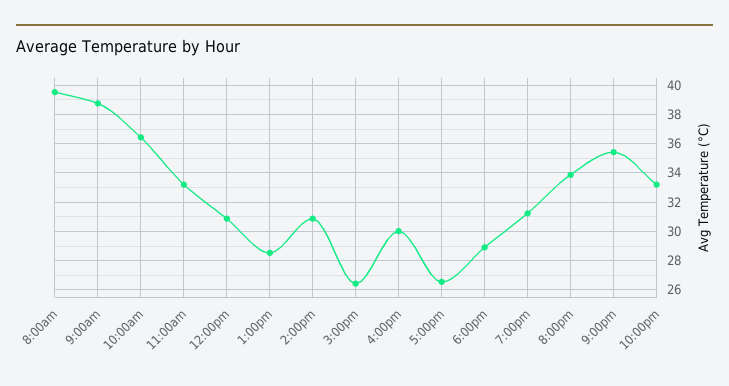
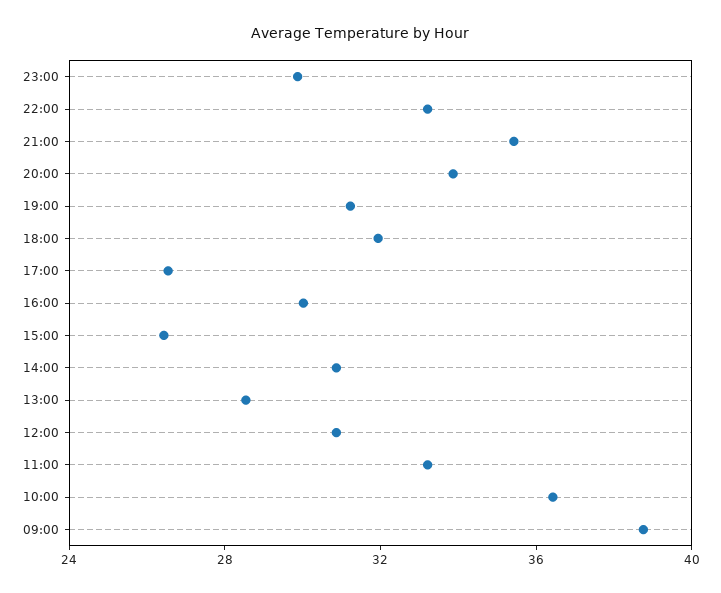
8:00am: 39.5 -> none
6:00pm: 29 -> 32
23:00: none -> 30

